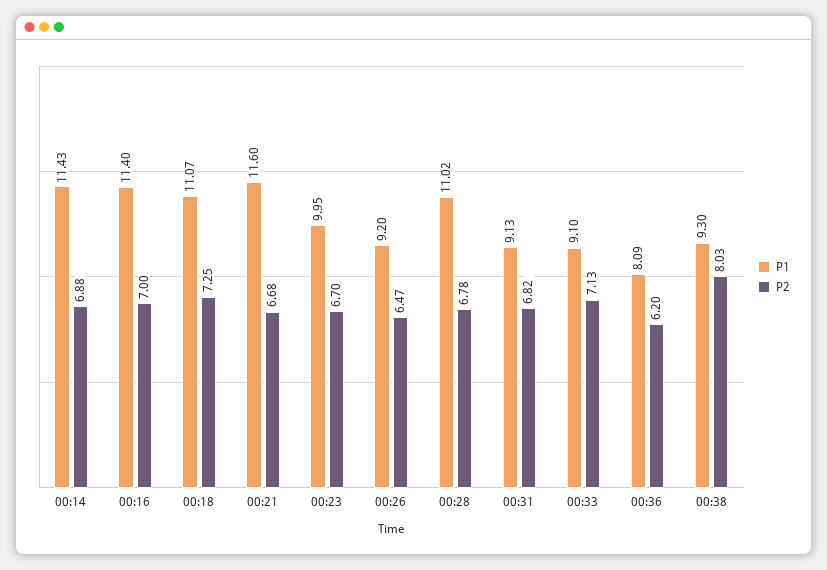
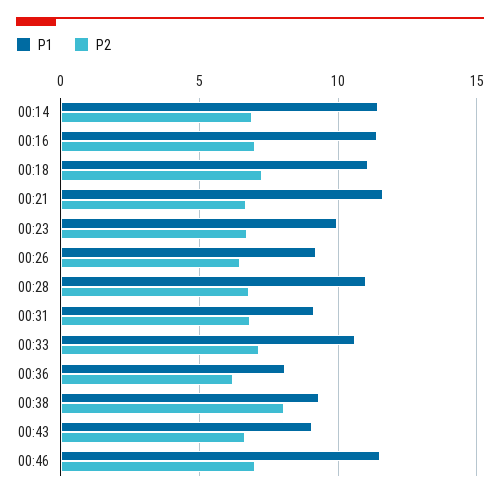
P1, 00:33: 9.1 -> 10.5
P1, 00:43: none -> 9
P2, 00:43: none -> 6.5
P1, 00:46: none -> 11.5
P2, 00:46: none -> 7

